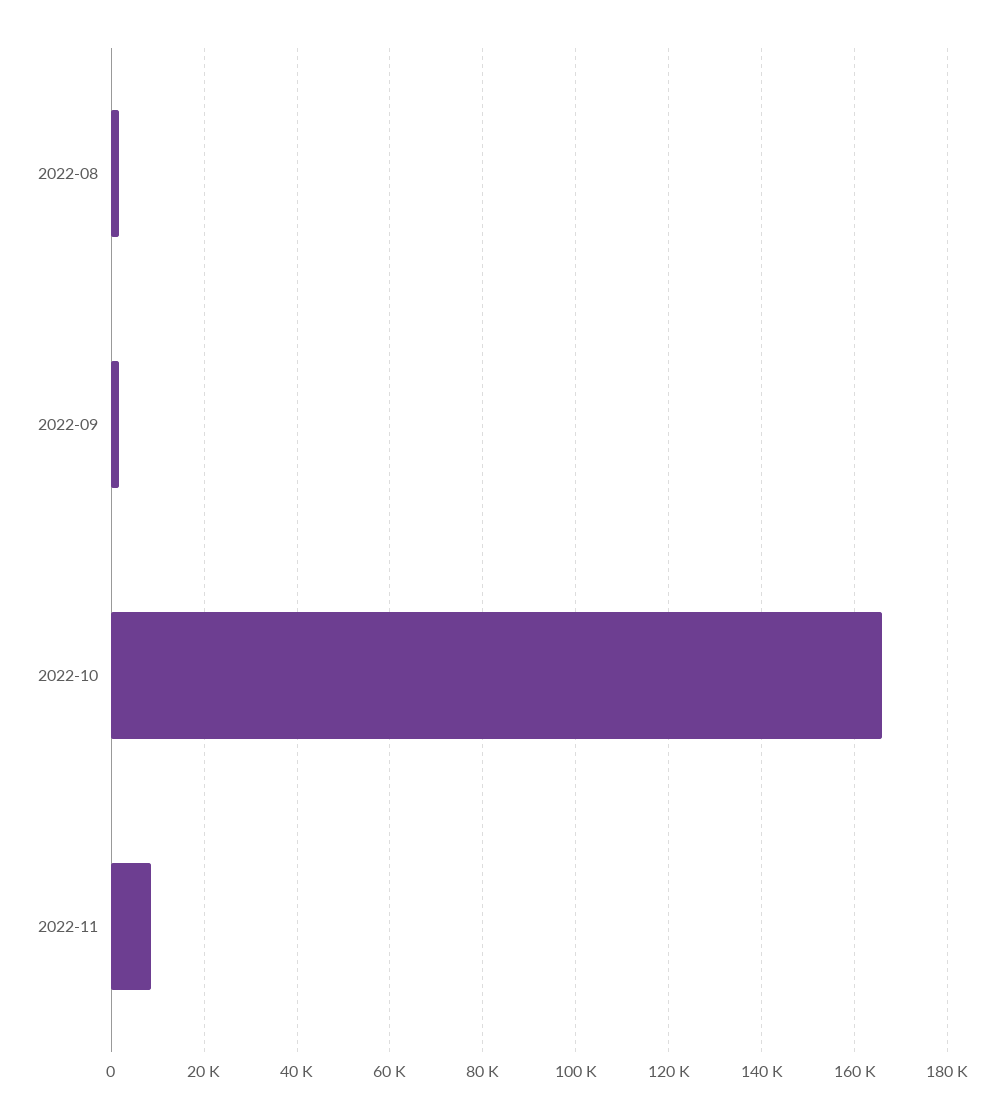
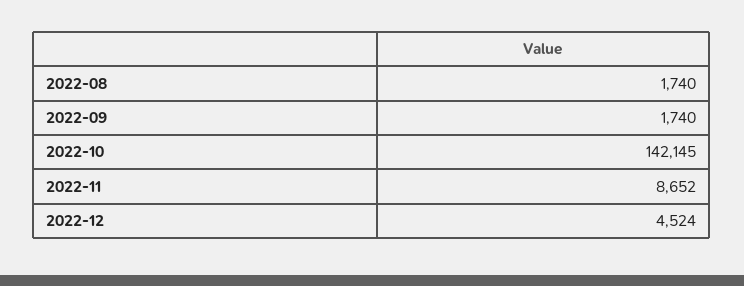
2022-10: 166000 -> 142145
2022-12: none -> 4524

